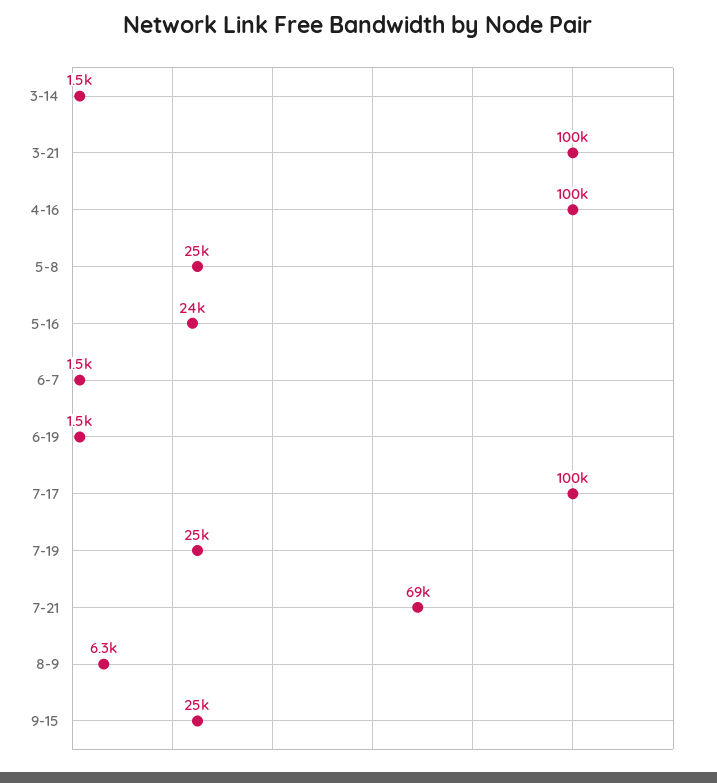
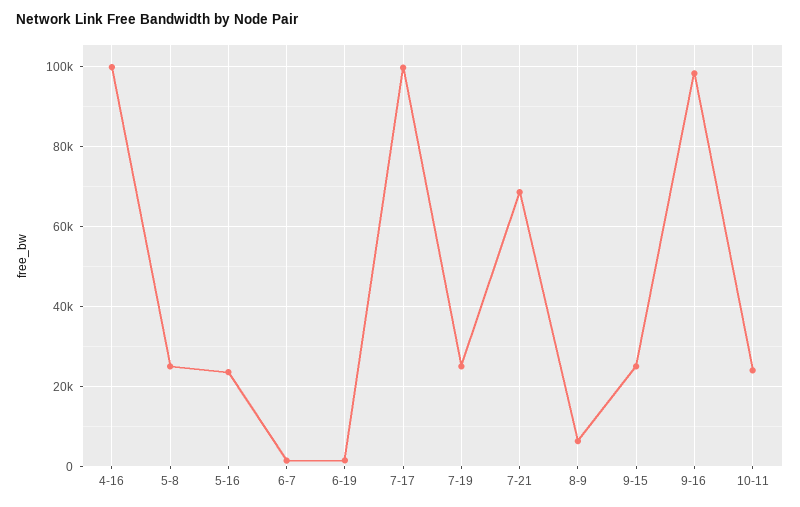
3-14: 1500 -> none
3-21: 100000 -> none
9-16: none -> 98000
10-11: none -> 24000

